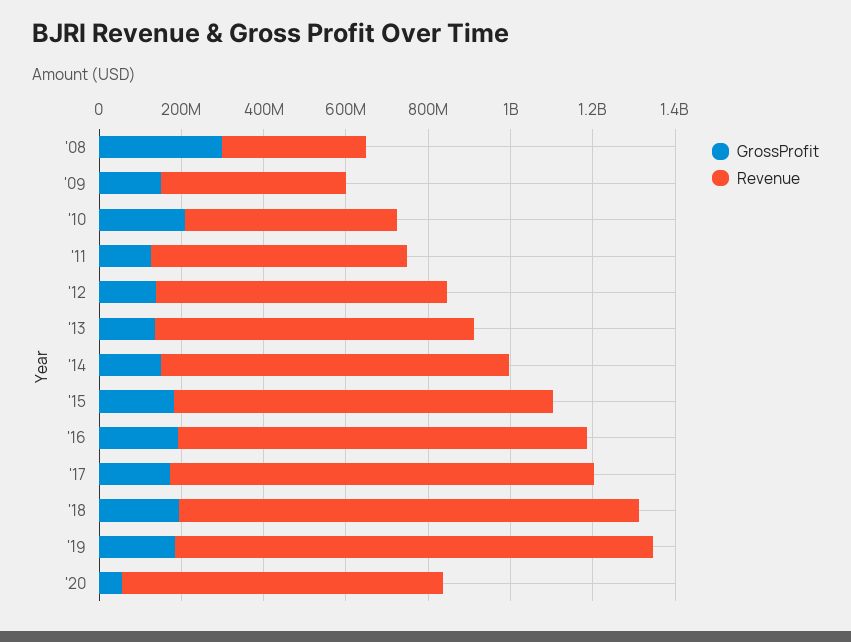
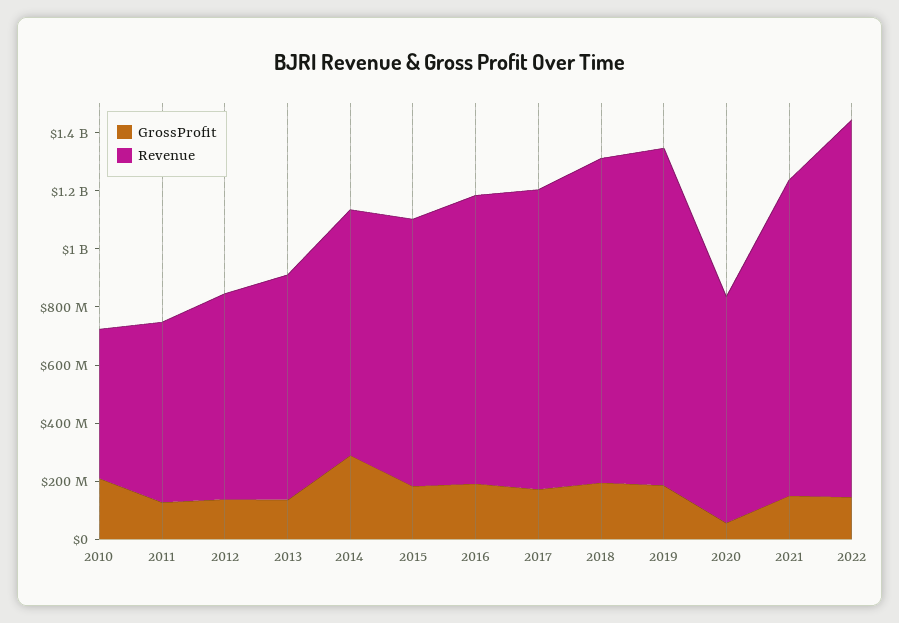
GrossProfit, '08: 300000000 -> none
Revenue, '08: 350000000 -> none
GrossProfit, '09: 150000000 -> none
Revenue, '09: 450000000 -> none
GrossProfit, '14: 150000000 -> 300000000
GrossProfit, 2021: none -> 150000000
Revenue, 2021: none -> 1100000000
GrossProfit, 2022: none -> 150000000
Revenue, 2022: none -> 1300000000

